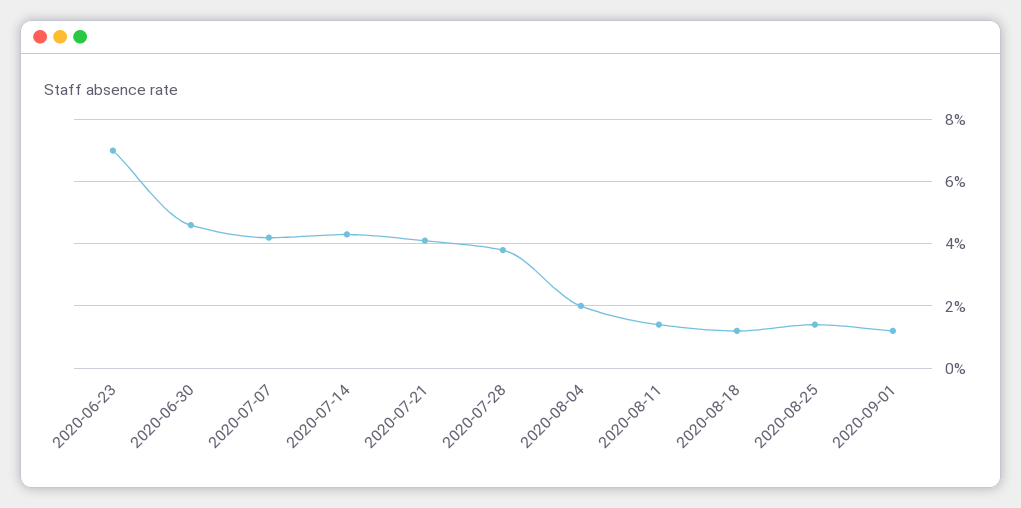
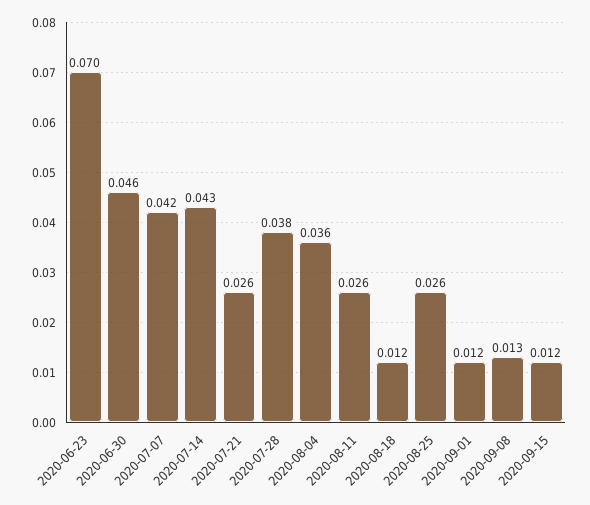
2020-07-21: 0.04 -> 0.026
2020-08-04: 0.02 -> 0.036
2020-08-11: 0.015 -> 0.026
2020-08-25: 0.015 -> 0.026
2020-09-08: none -> 0.013
2020-09-15: none -> 0.012

